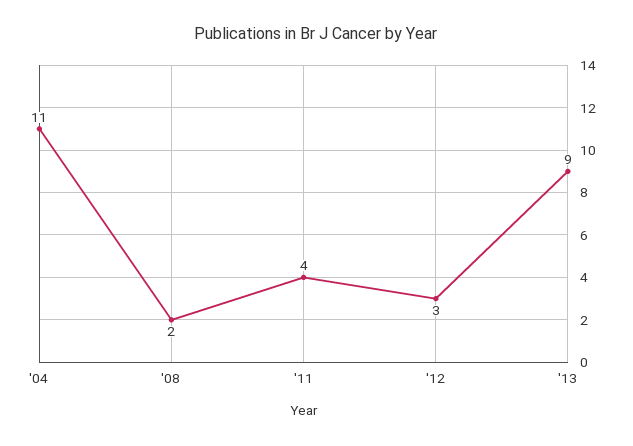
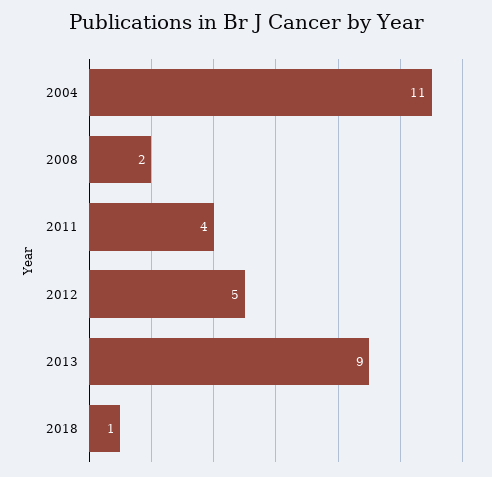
'12: 3 -> 5
2018: none -> 1

